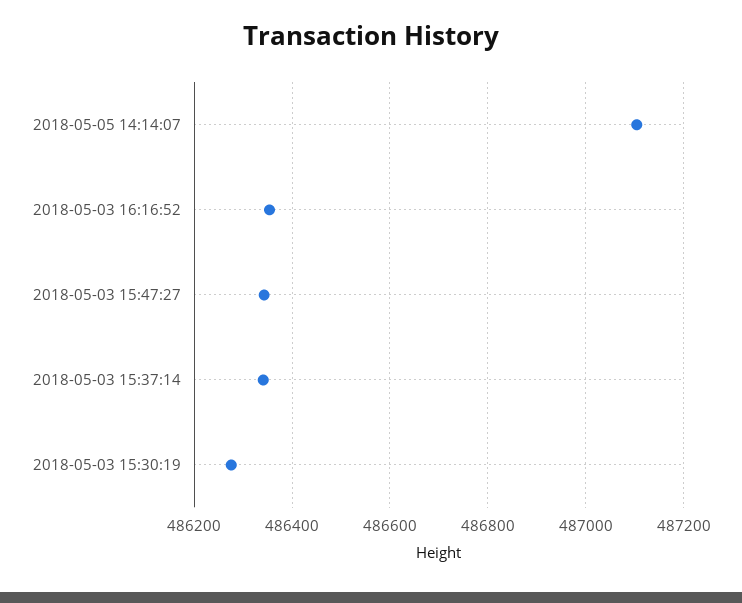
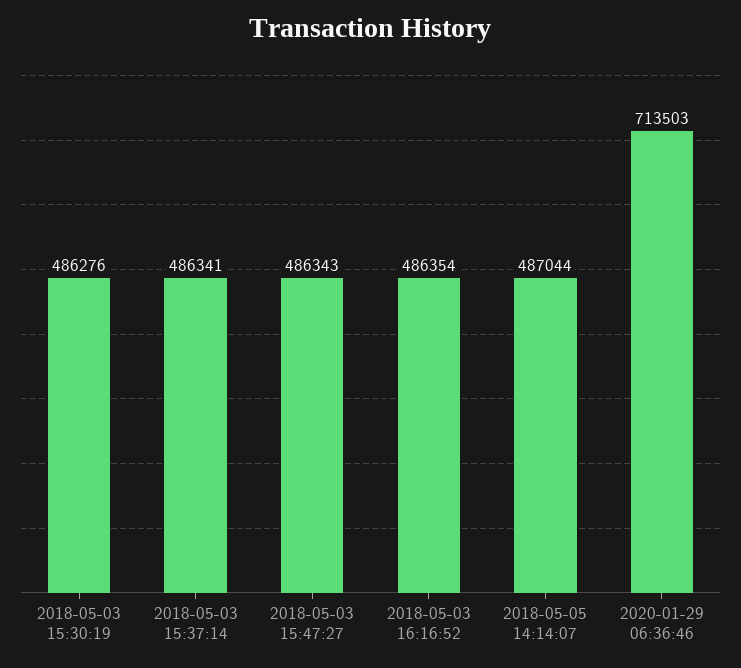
2018-05-05 14:14:07: 487100 -> 487044
2020-01-29 06:36:46: none -> 713503

